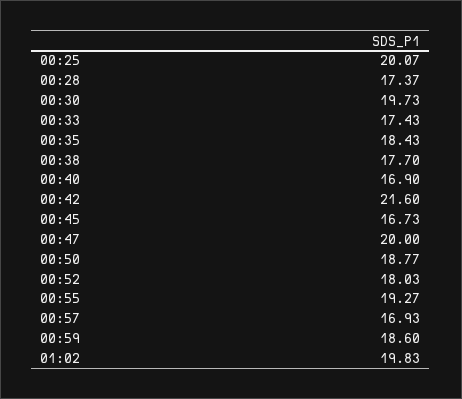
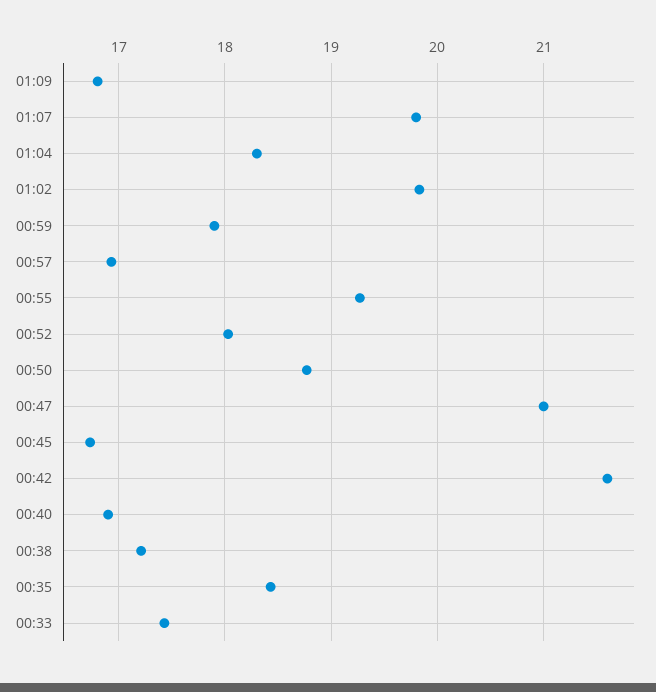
00:25: 20.07 -> none
00:28: 17.37 -> none
00:30: 19.73 -> none
00:38: 17.7 -> 17.2
00:47: 20 -> 21
00:59: 18.6 -> 17.9
01:09: none -> 16.8
01:07: none -> 19.8
01:04: none -> 18.3

